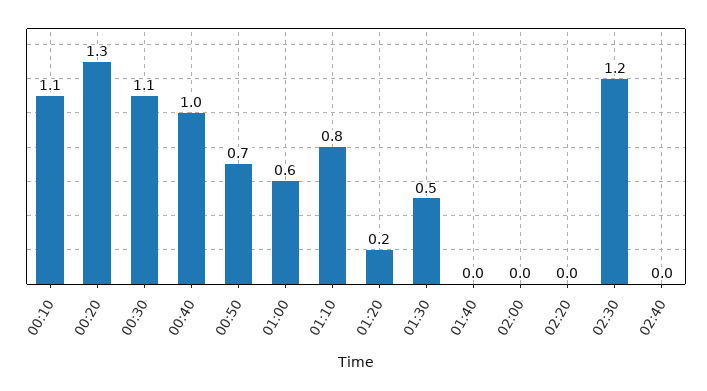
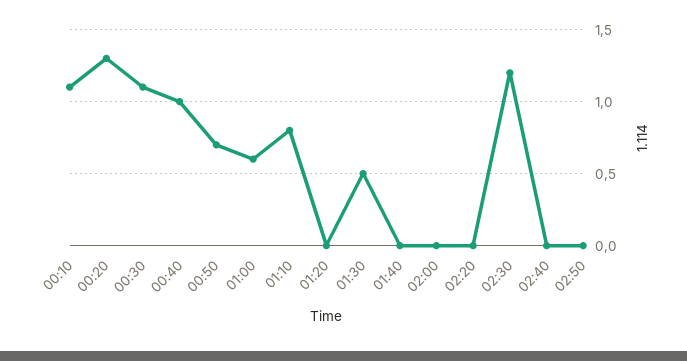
01:20: 0.2 -> 0
02:50: none -> 0

